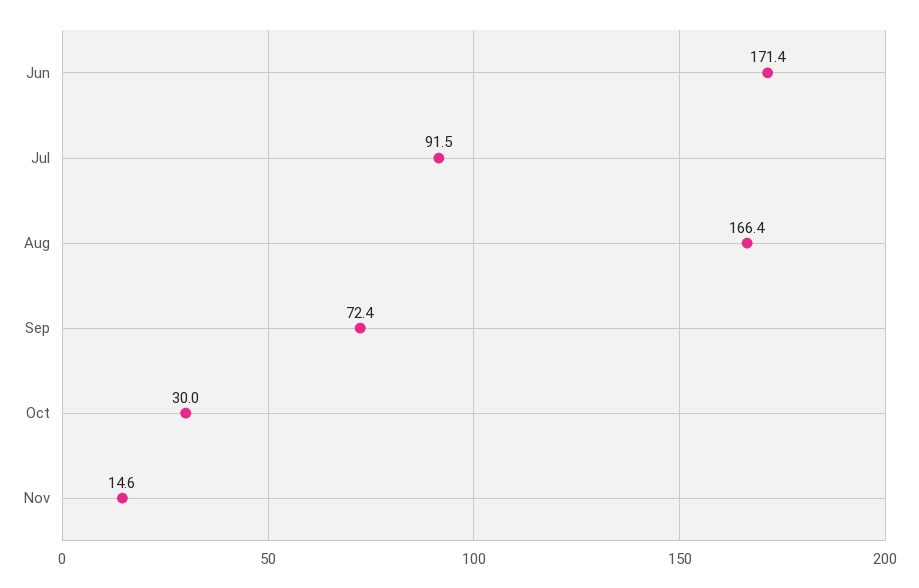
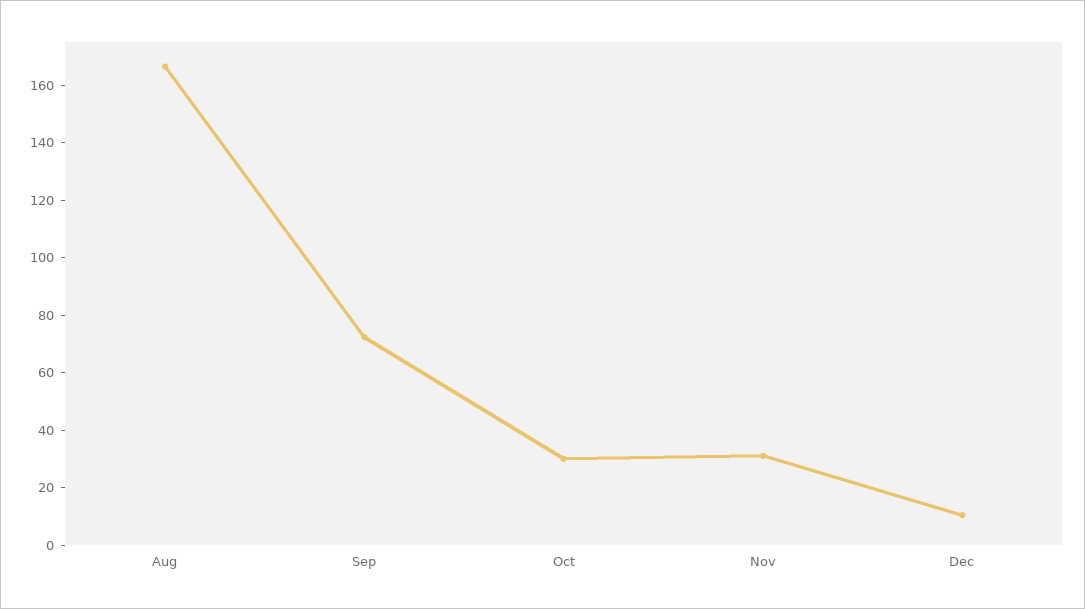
Jun: 171.4 -> none
Jul: 91.5 -> none
Nov: 14.6 -> 30
Dec: none -> 10

